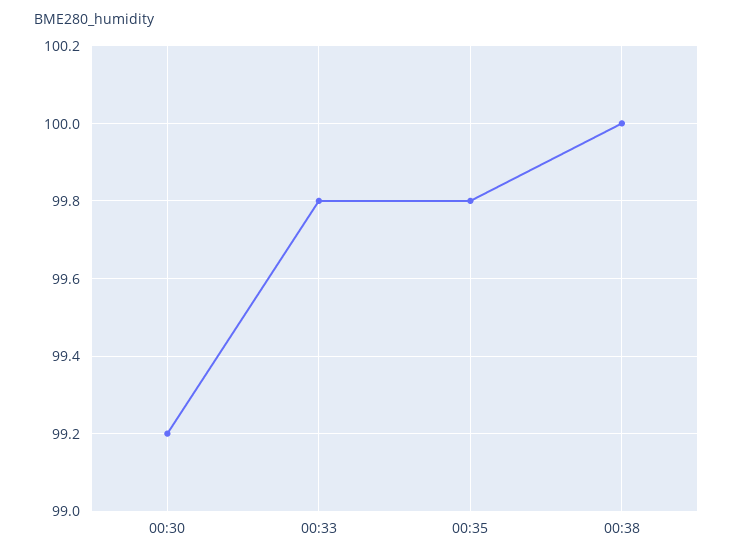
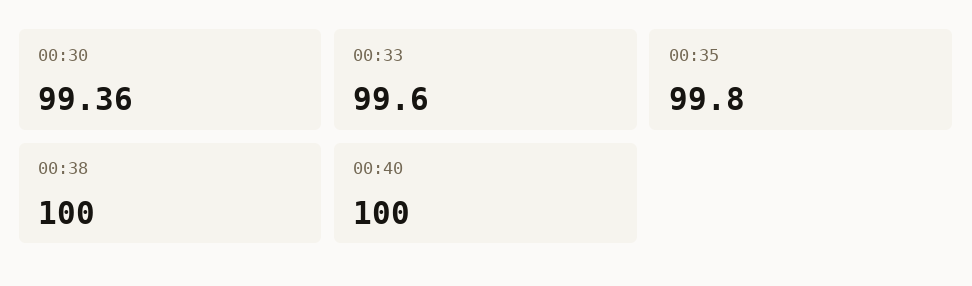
00:30: 99.2 -> 99.36
00:33: 99.8 -> 99.6
00:40: none -> 100

